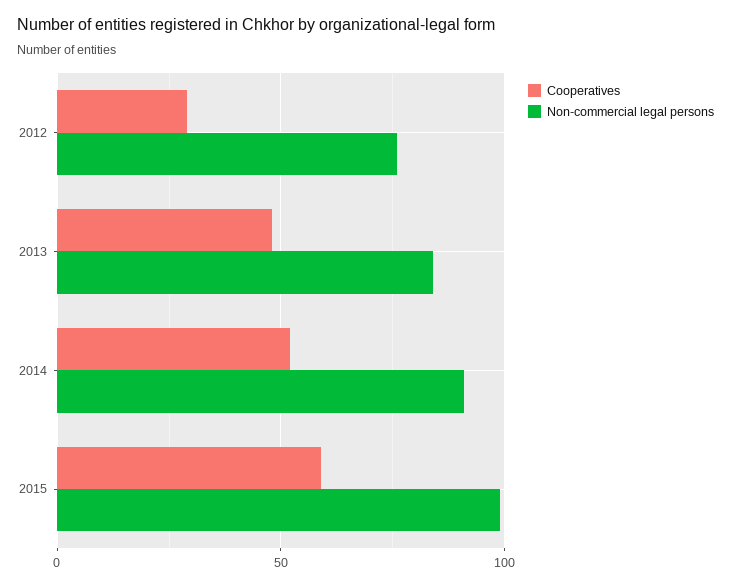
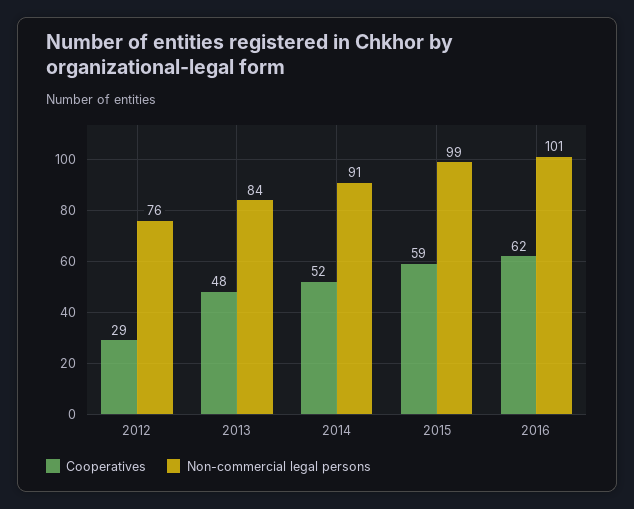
Cooperatives, 2016: none -> 62
Non-commercial legal persons, 2016: none -> 101

